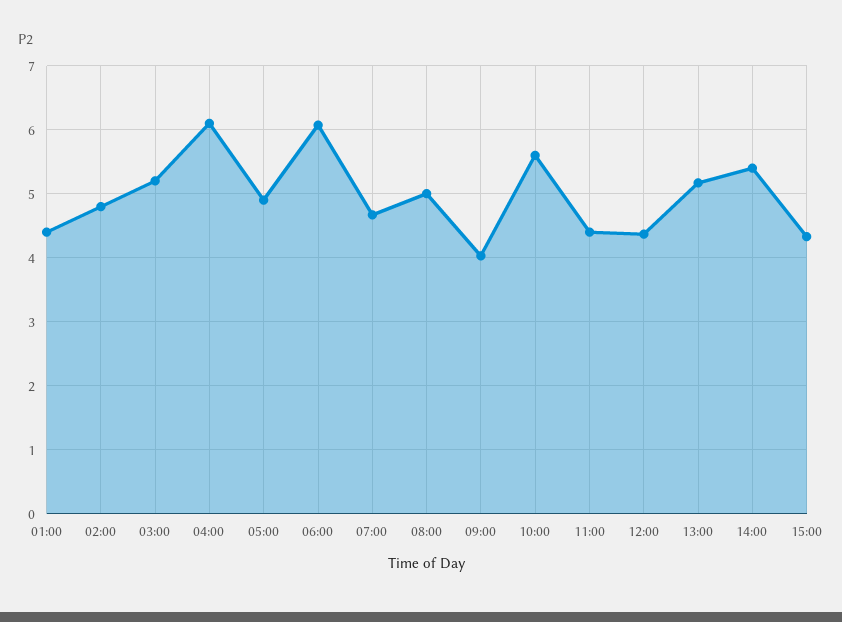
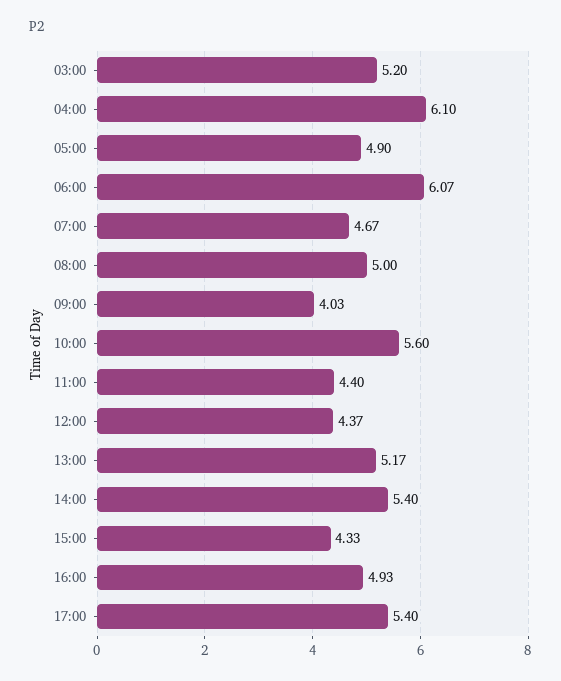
01:00: 4.4 -> none
02:00: 4.8 -> none
16:00: none -> 4.93
17:00: none -> 5.4

